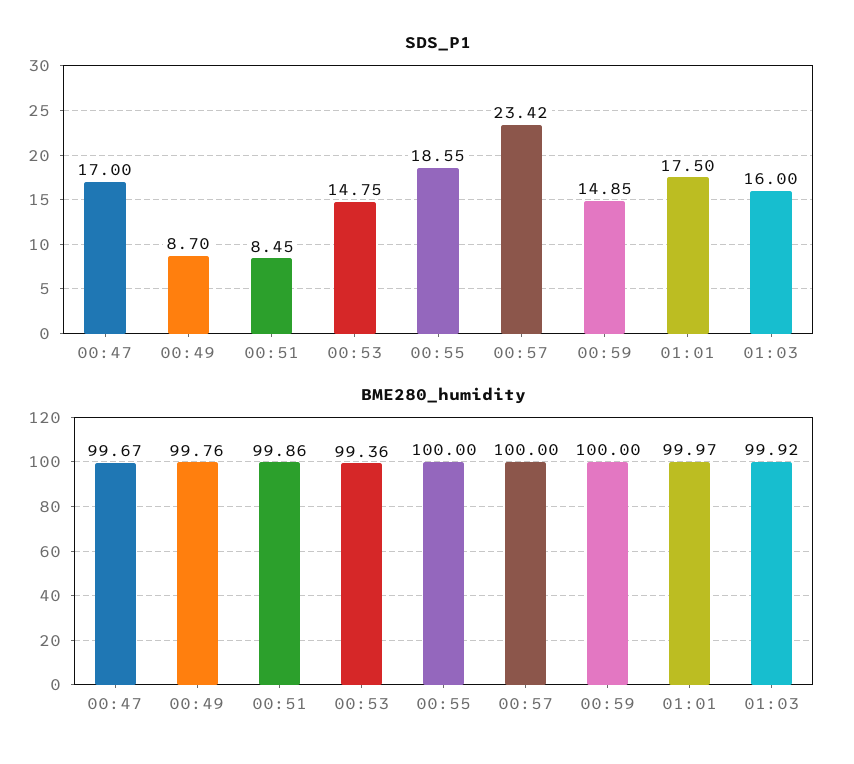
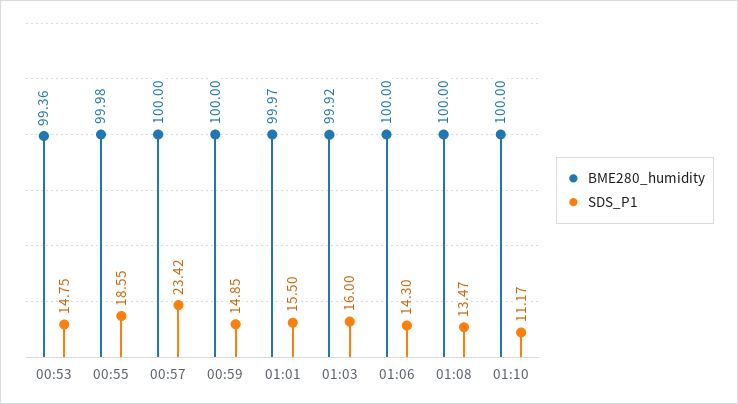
SDS_P1, 00:47: 17 -> none
SDS_P1, 00:49: 8.7 -> none
SDS_P1, 00:51: 8.45 -> none
SDS_P1, 01:01: 17.5 -> 15.5
BME280_humidity, 00:47: 99.67 -> none
BME280_humidity, 00:49: 99.76 -> none
BME280_humidity, 00:51: 99.86 -> none
BME280_humidity, 00:55: 100 -> 99.98
BME280_humidity, 01:06: none -> 100
SDS_P1, 01:06: none -> 14.3
BME280_humidity, 01:08: none -> 100
SDS_P1, 01:08: none -> 13.47
BME280_humidity, 01:10: none -> 100
SDS_P1, 01:10: none -> 11.17

